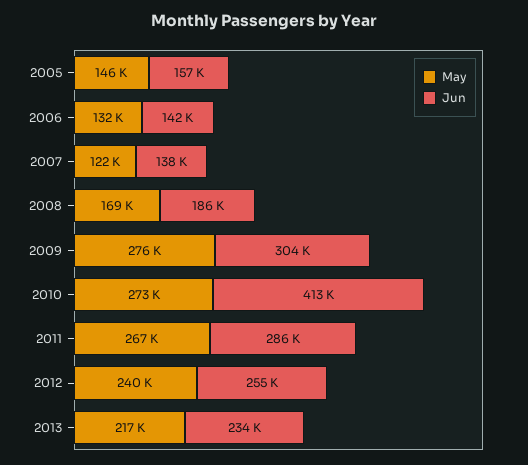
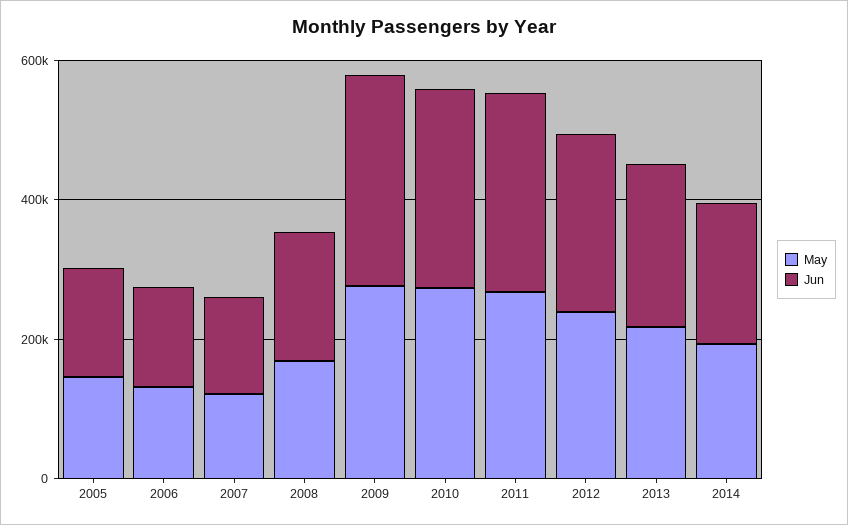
Jun, 2010: 413000 -> 300000
May, 2014: none -> 200000
Jun, 2014: none -> 200000

